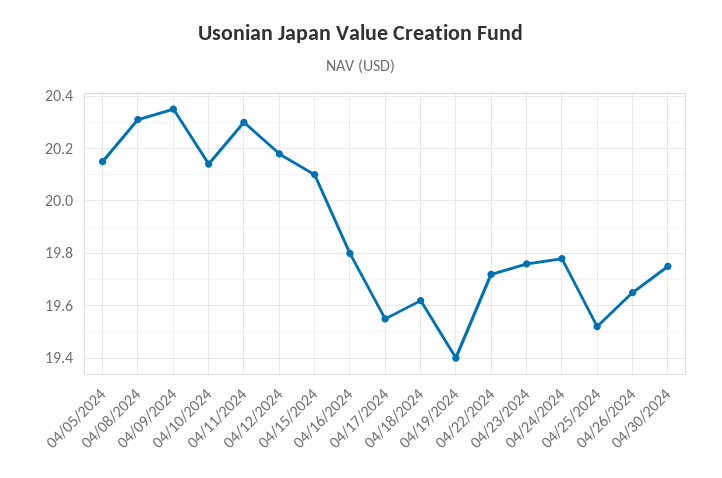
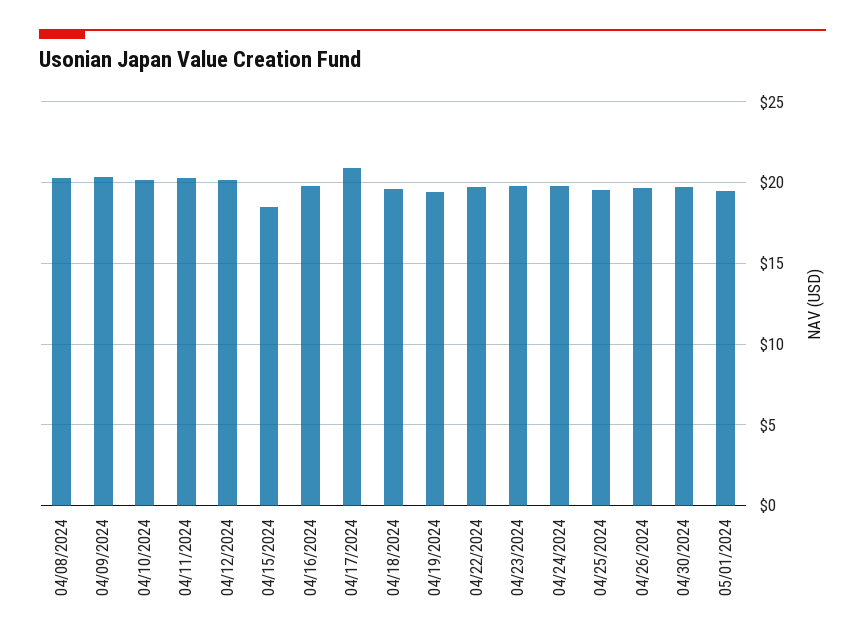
04/05/2024: 20.15 -> none
04/15/2024: 20.1 -> 18.5
04/17/2024: 19.55 -> 21
05/01/2024: none -> 19.5

